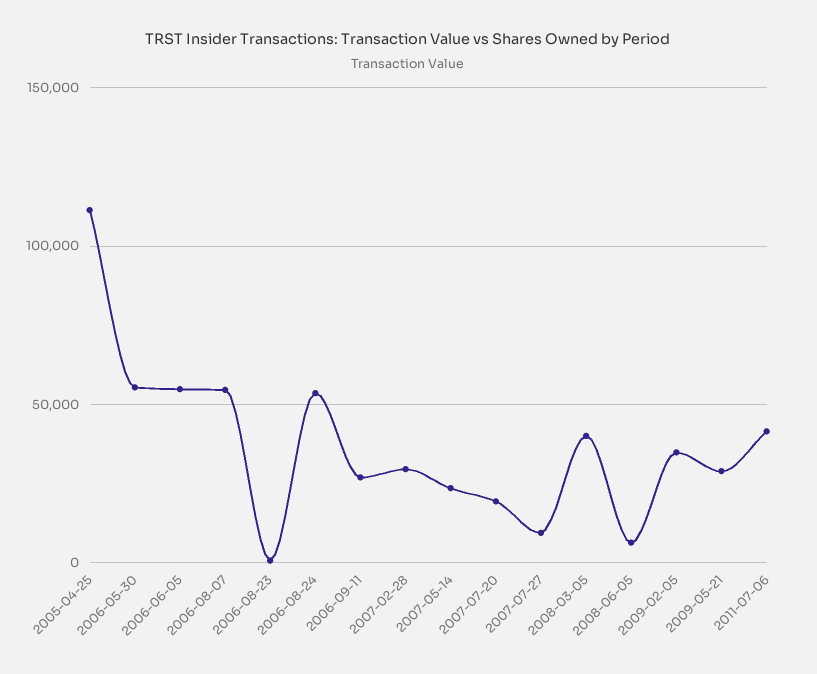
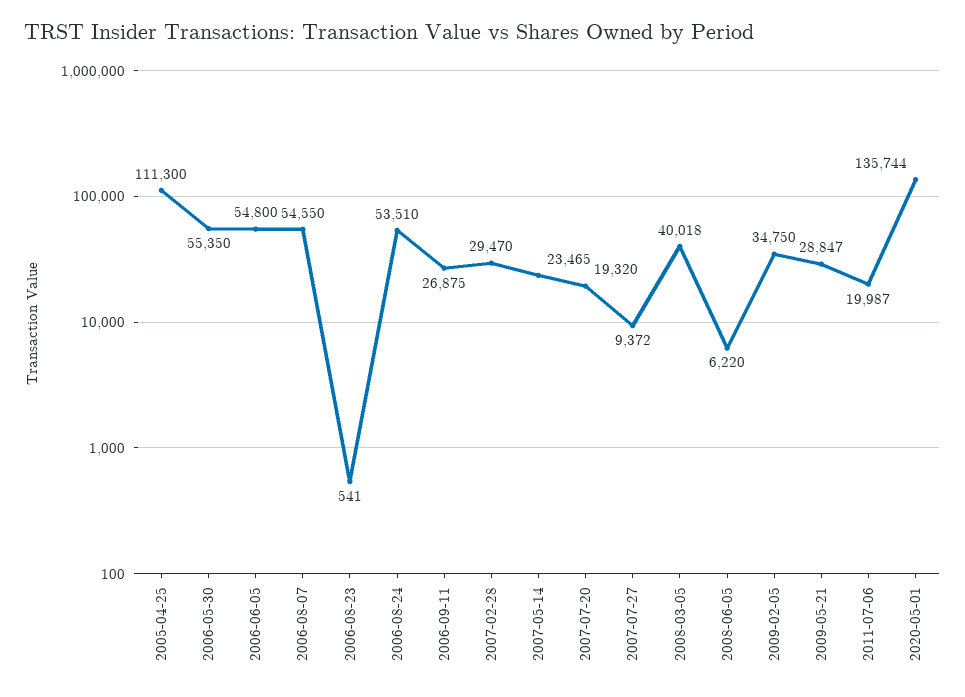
2011-07-06: 40000 -> 19987
2020-05-01: none -> 135744

